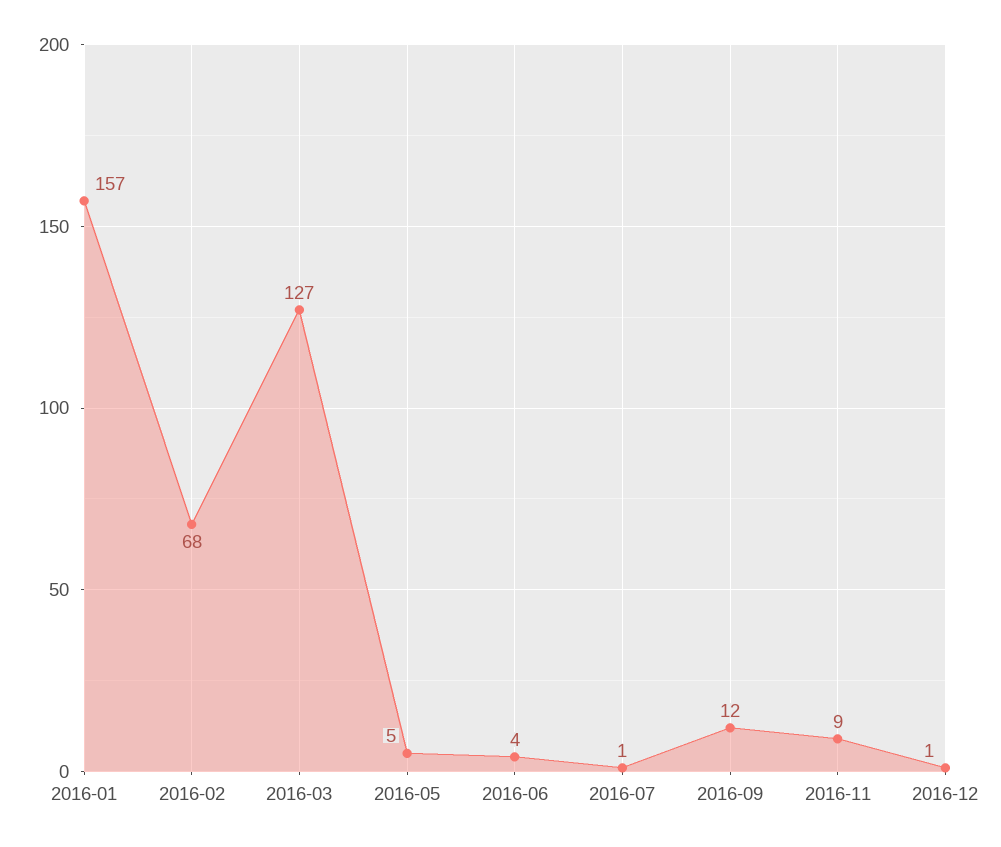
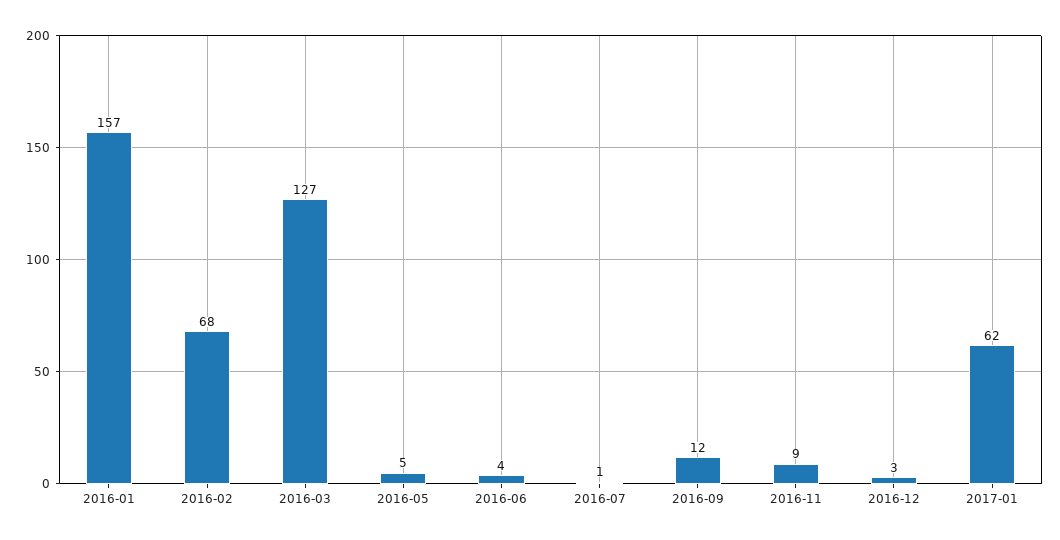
2016-12: 1 -> 3
2017-01: none -> 62

